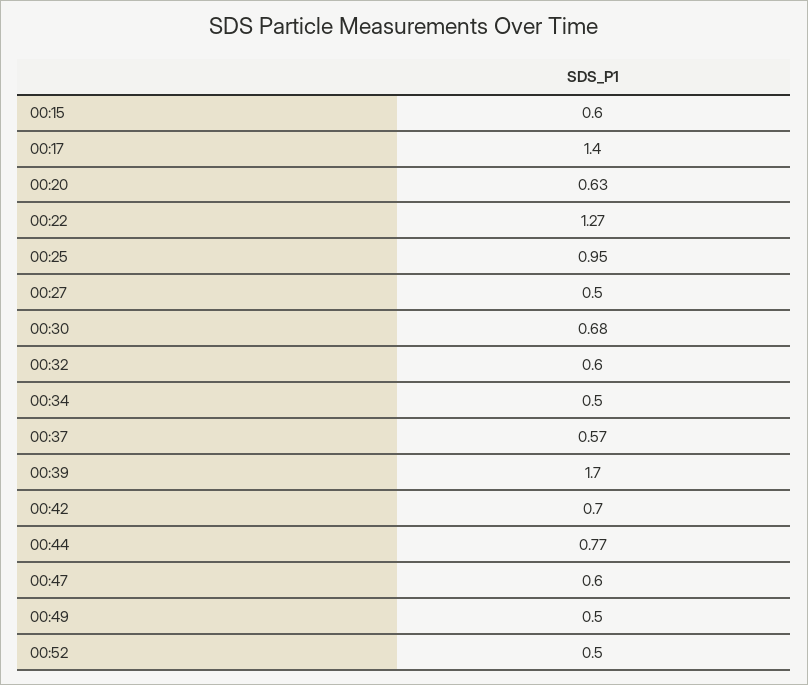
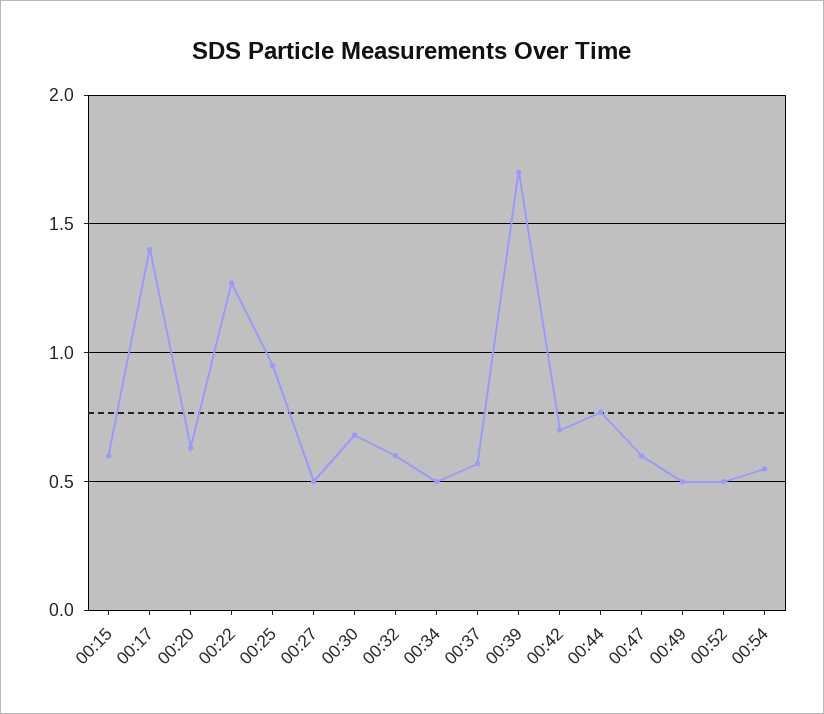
00:54: none -> 0.55

